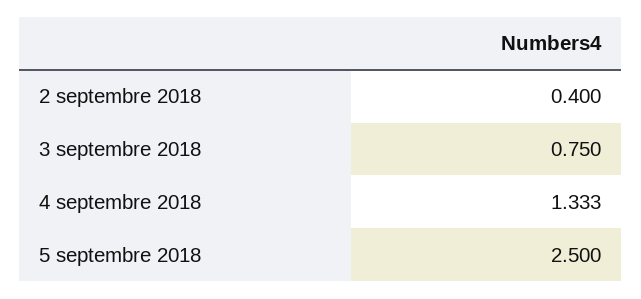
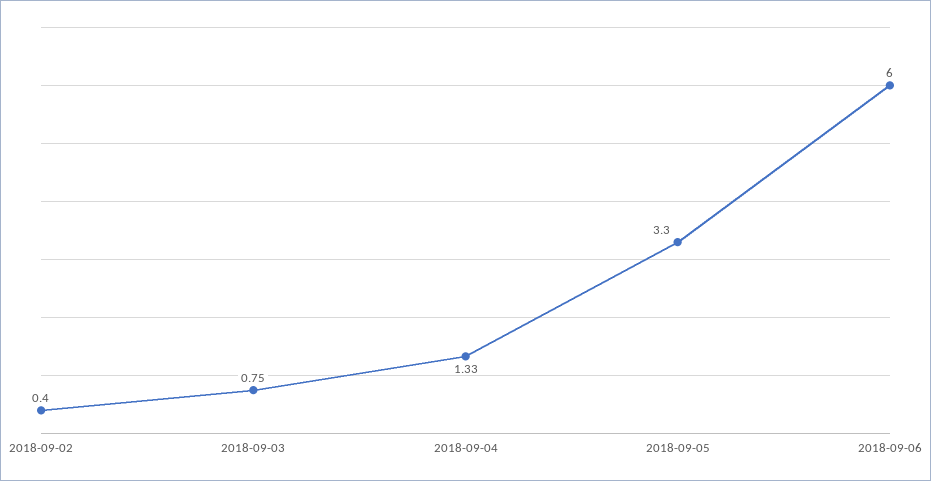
5 septembre 2018: 2.5 -> 3.3
2018-09-06: none -> 6

